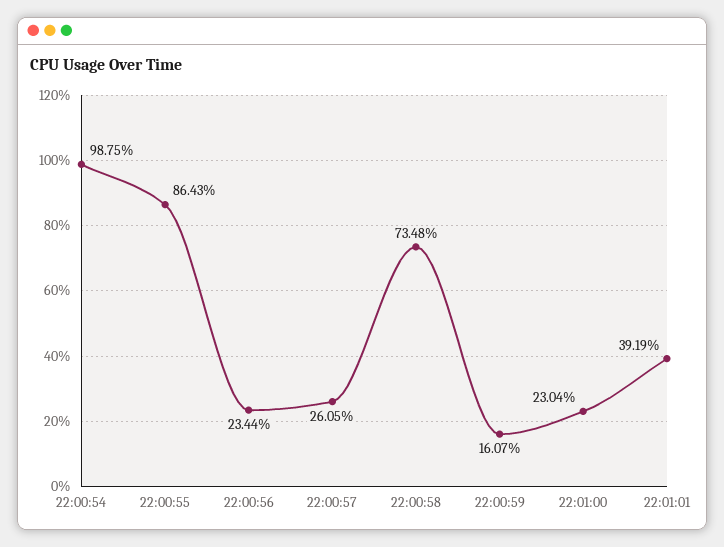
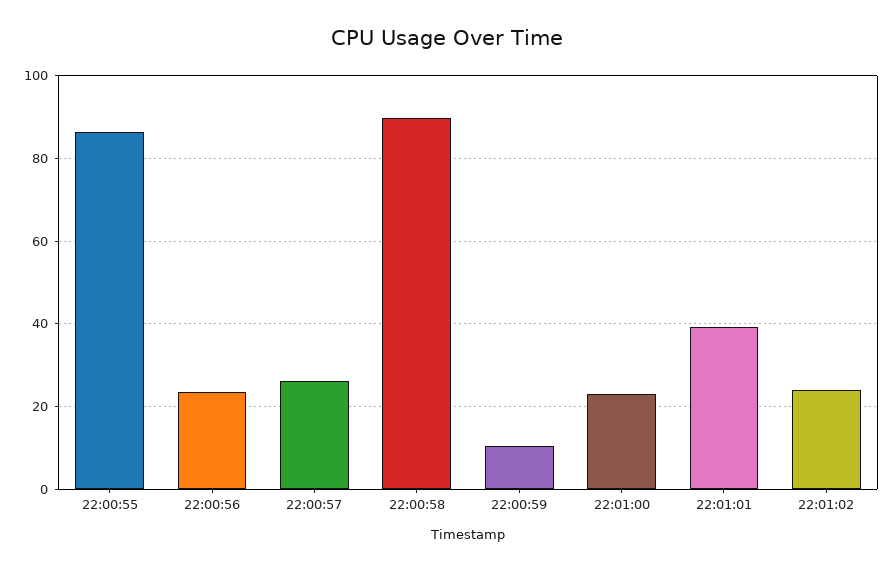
22:00:54: 98.75 -> none
22:00:58: 73.48 -> 90
22:00:59: 16.07 -> 10
22:01:02: none -> 24

